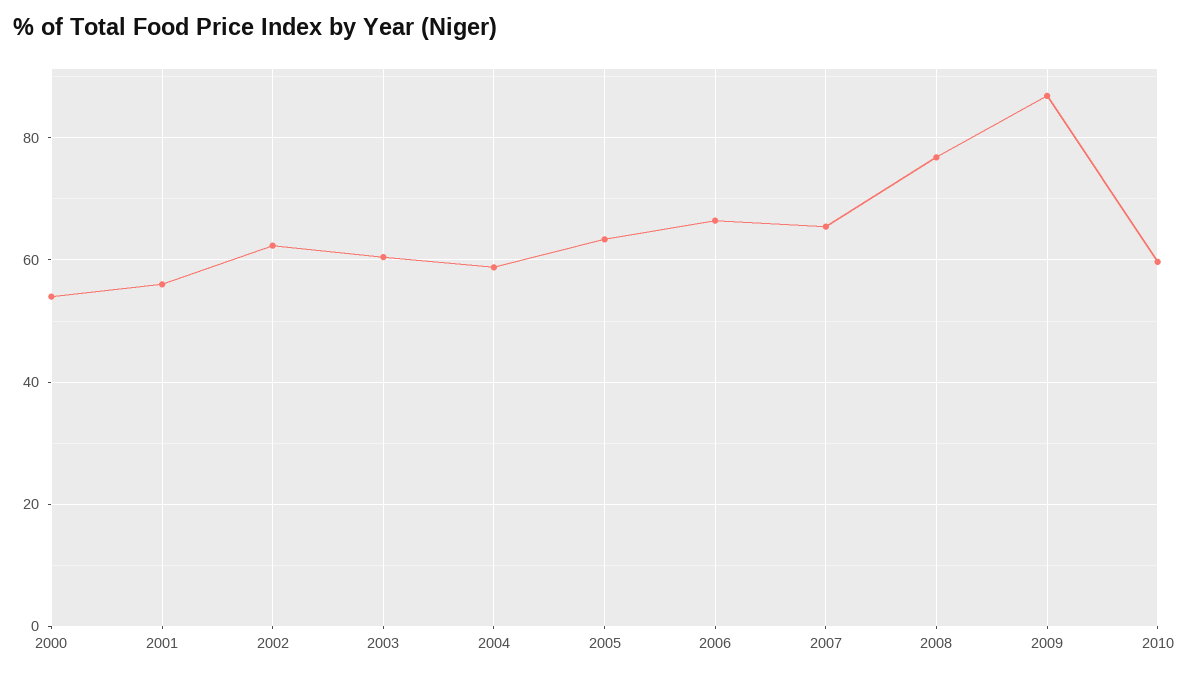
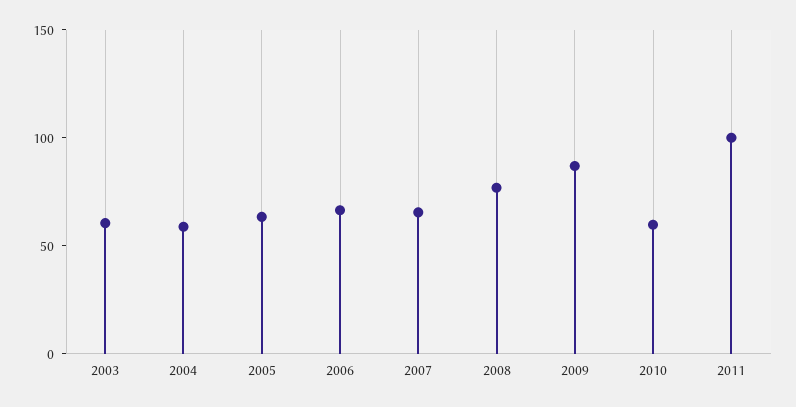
2000: 54 -> none
2001: 56 -> none
2002: 62 -> none
2011: none -> 100

